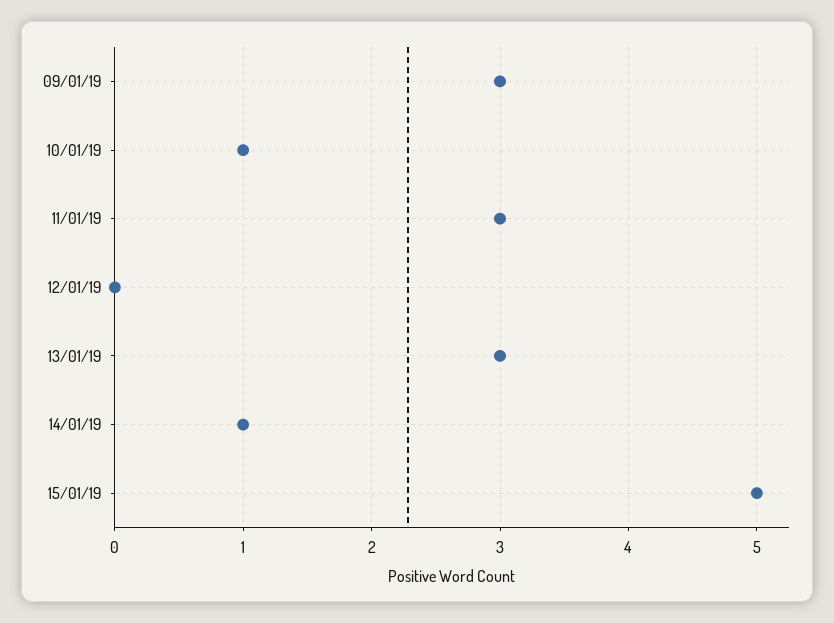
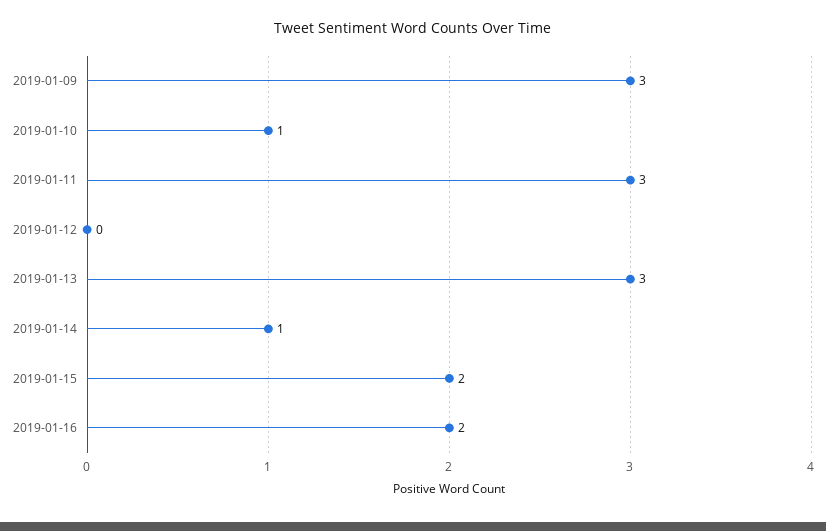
15/01/19: 5 -> 2
2019-01-16: none -> 2

